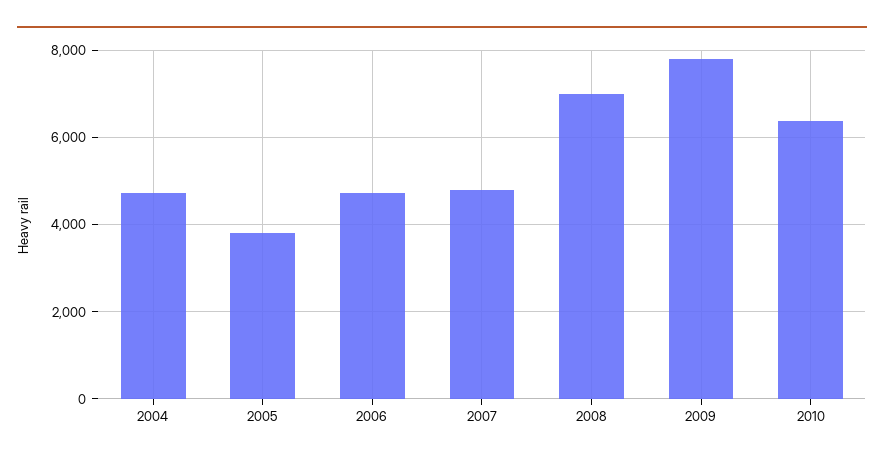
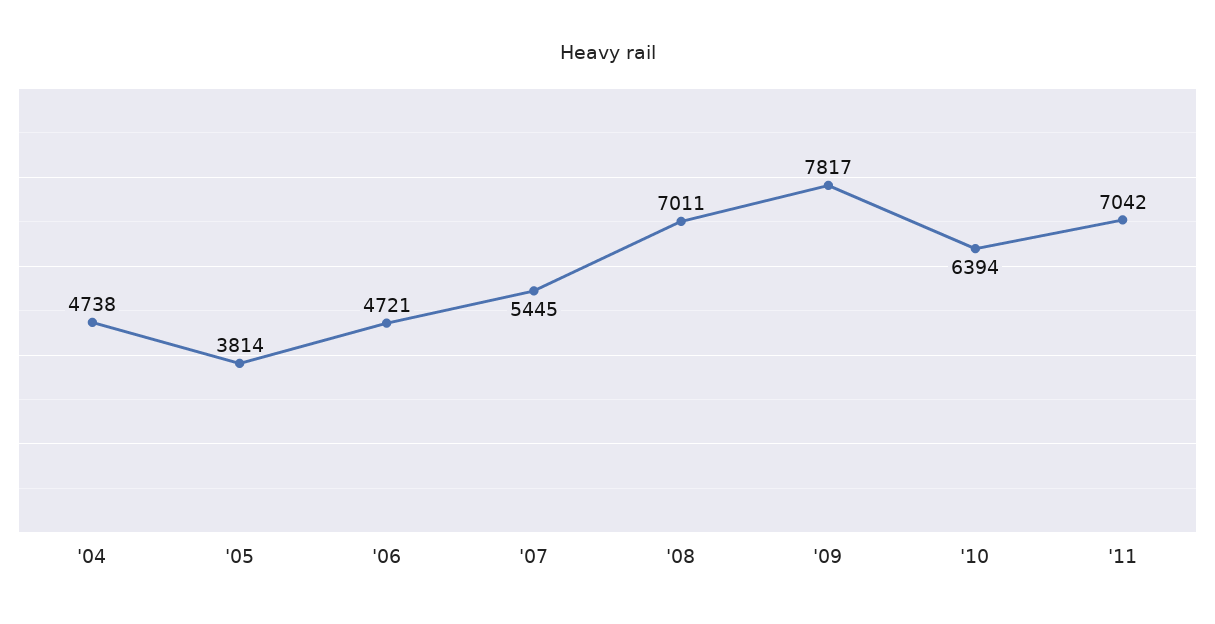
2007: 4800 -> 5445
'11: none -> 7042

